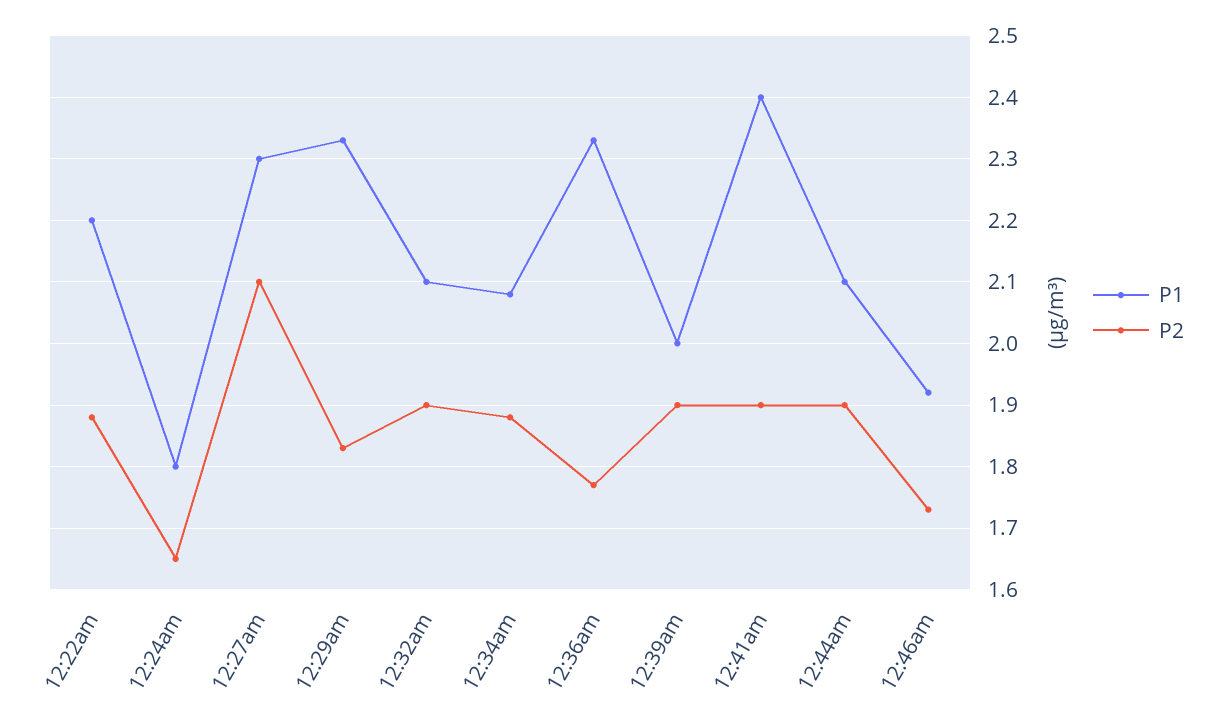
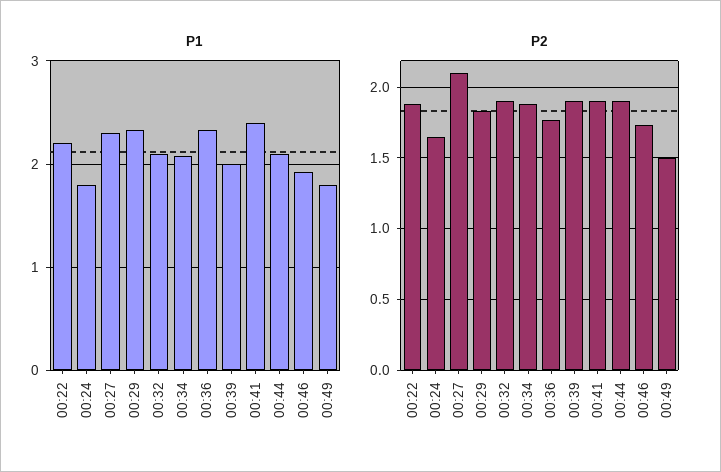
P1, 00:49: none -> 1.8
P2, 00:49: none -> 1.5

